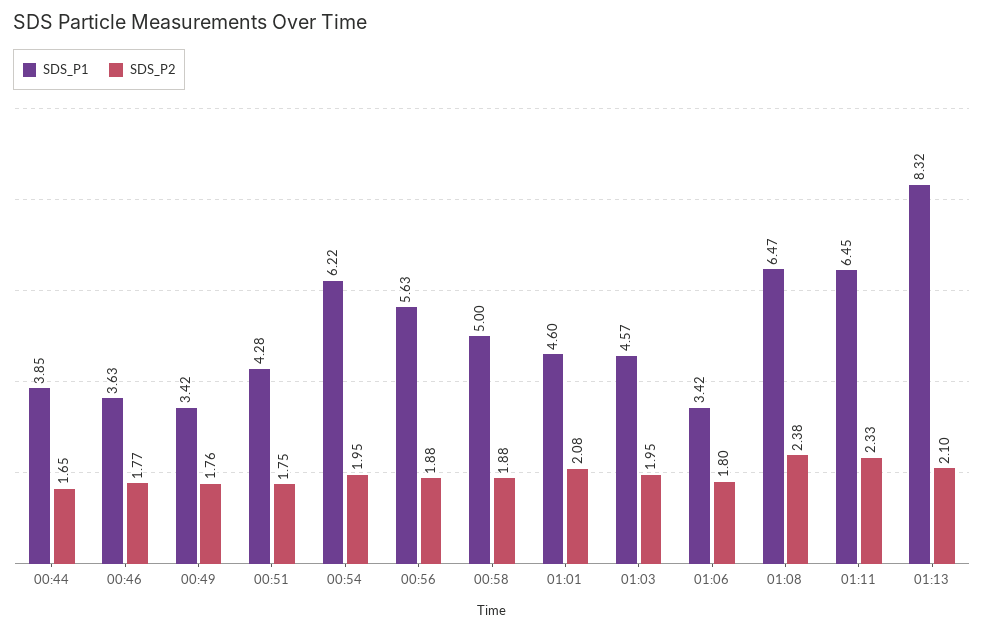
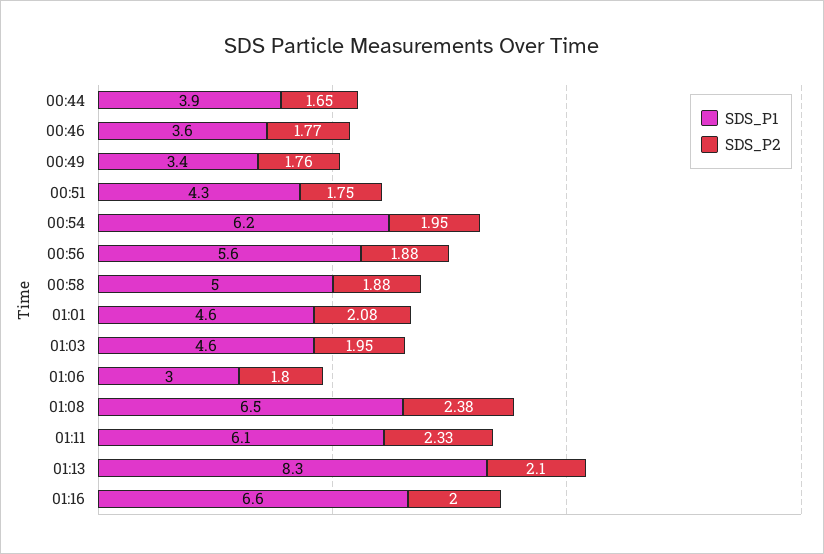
SDS_P1, 01:06: 3.42 -> 3
SDS_P1, 01:11: 6.45 -> 6.1
SDS_P1, 01:16: none -> 6.6
SDS_P2, 01:16: none -> 2

